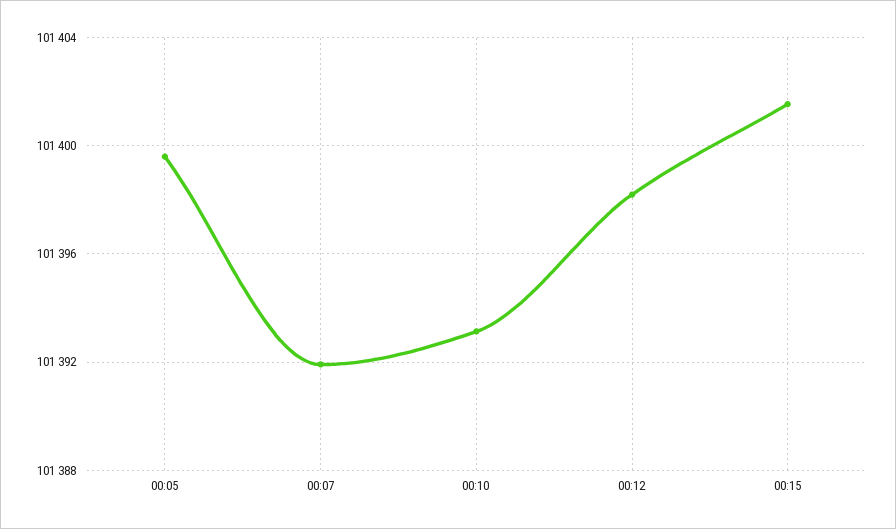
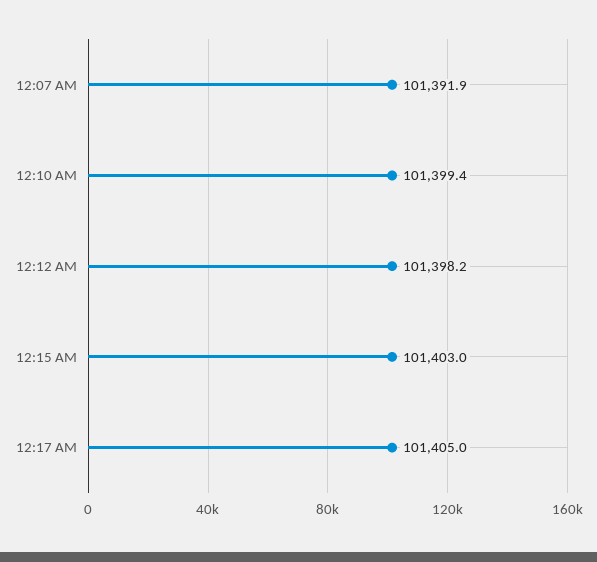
00:05: 101399.5 -> none
00:10: 101393 -> 101399.4
00:15: 101401.5 -> 101403
12:17 AM: none -> 101405

